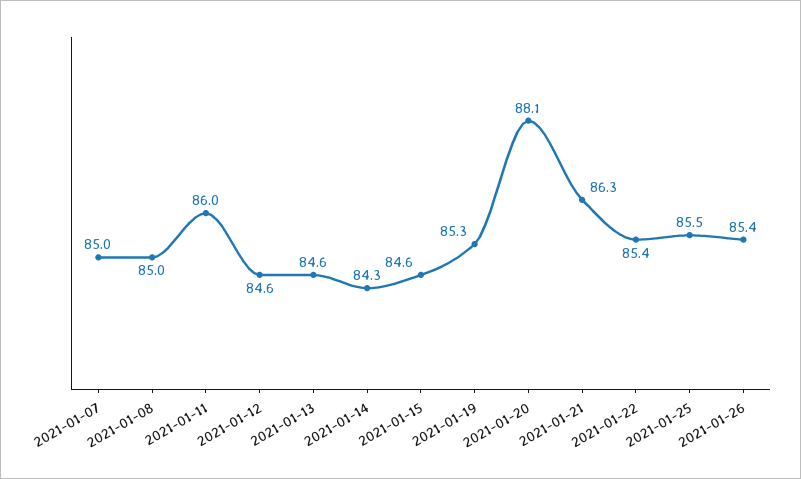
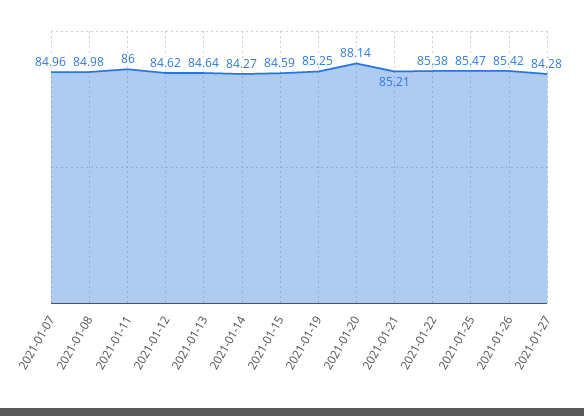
2021-01-21: 86.3 -> 85.21
2021-01-27: none -> 84.28

